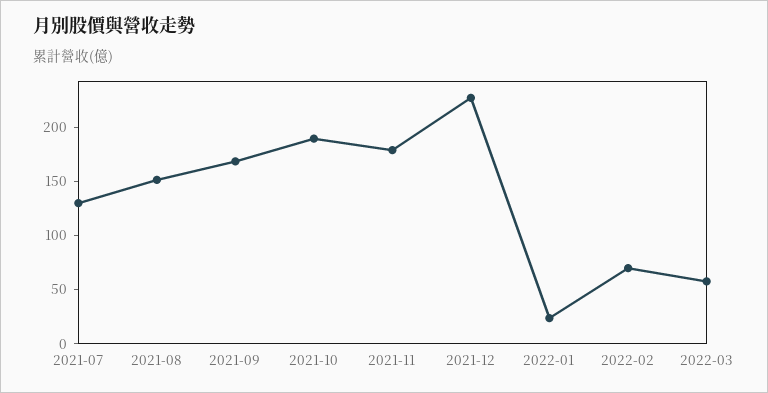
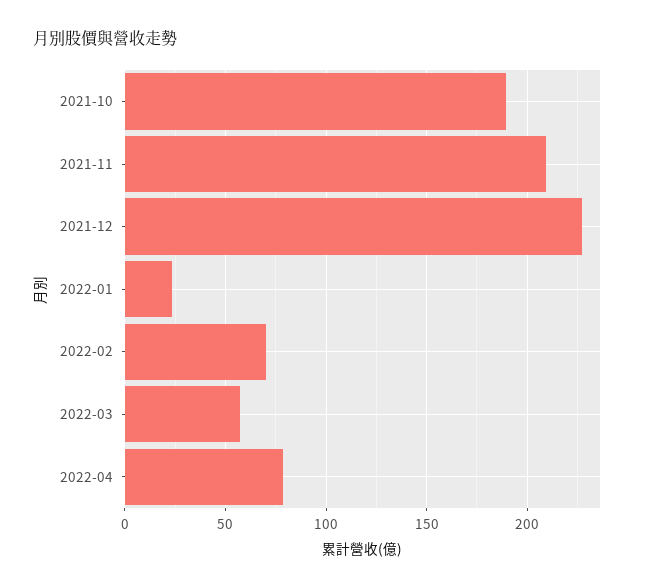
2021-07: 130 -> none
2021-08: 150 -> none
2021-09: 170 -> none
2021-11: 180 -> 210
2022-04: none -> 80

